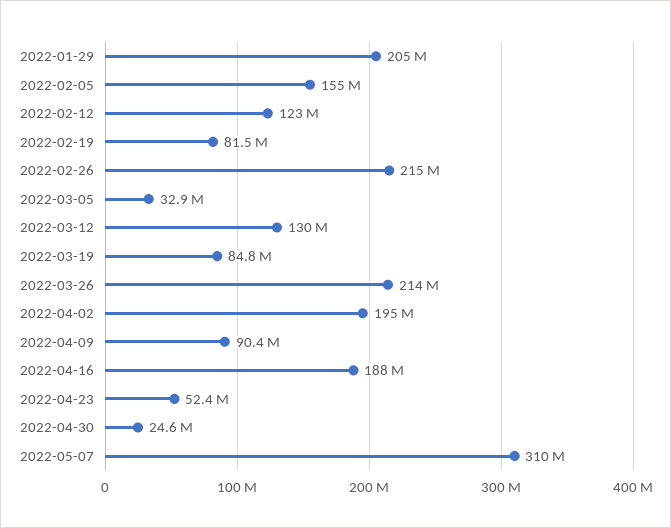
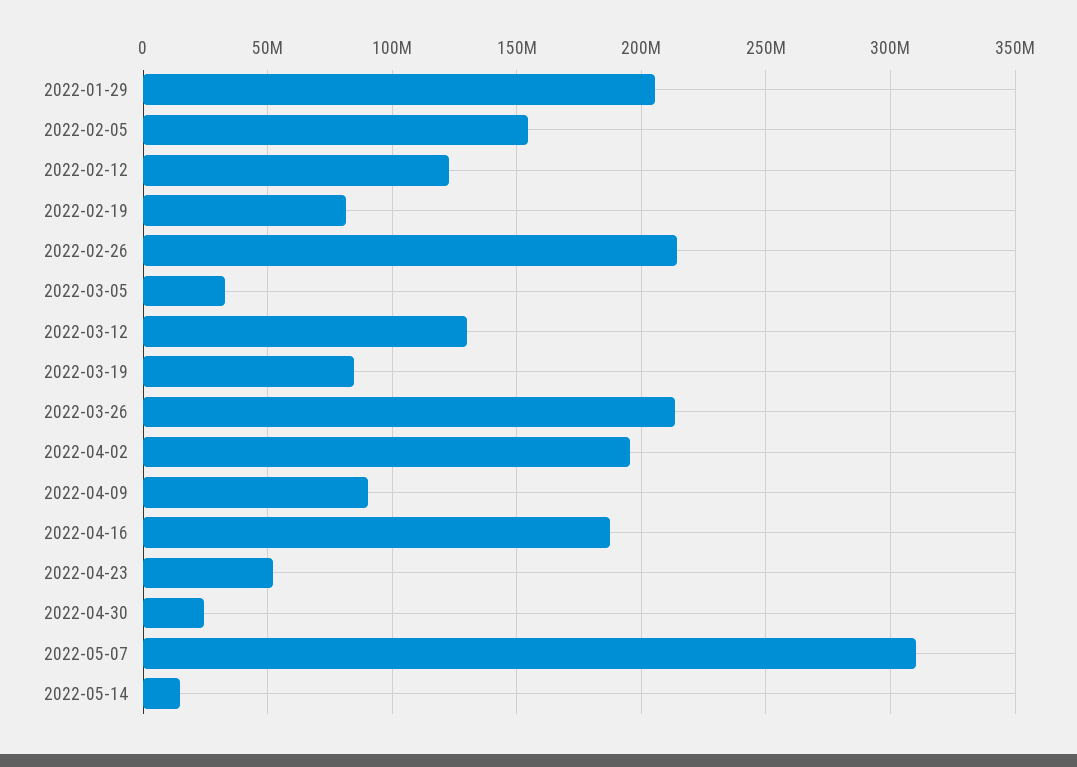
2022-05-14: none -> 15000000

